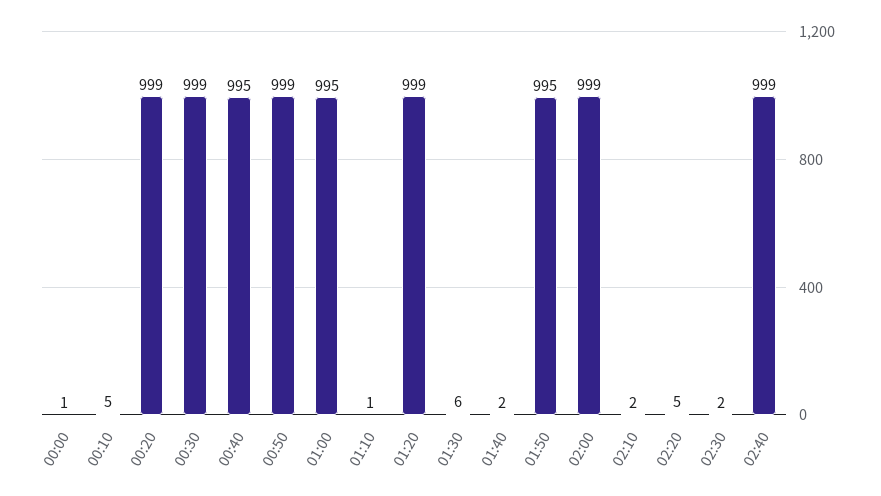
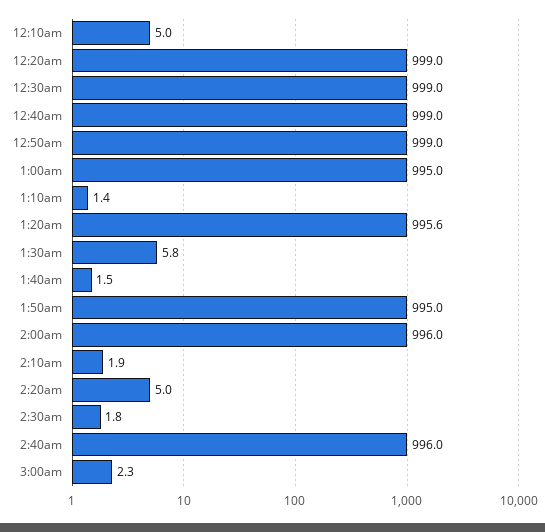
00:00: 1 -> none
00:40: 995 -> 999
01:20: 999 -> 995.6
02:00: 999 -> 996
02:40: 999 -> 996
3:00am: none -> 2.3

